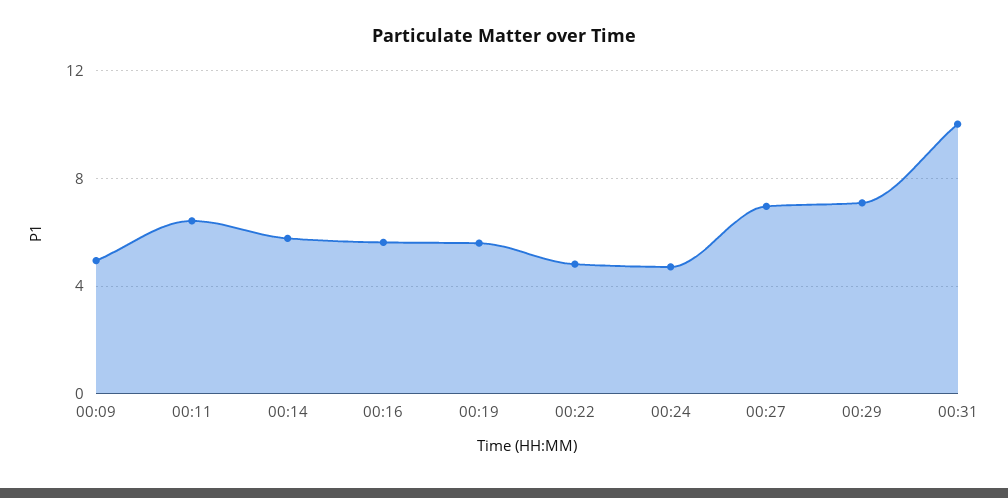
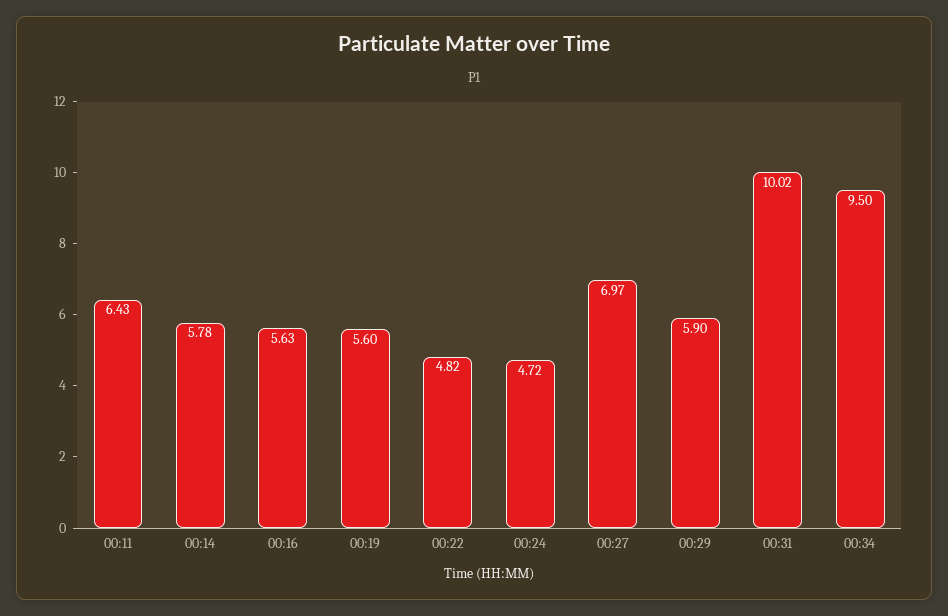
00:09: 5 -> none
00:29: 7 -> 5.9
00:34: none -> 9.5

